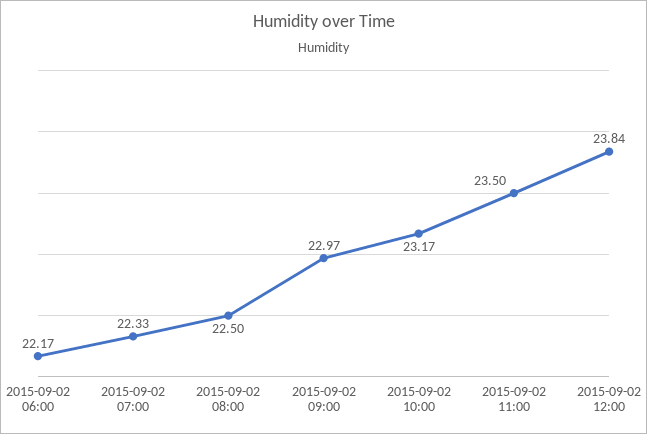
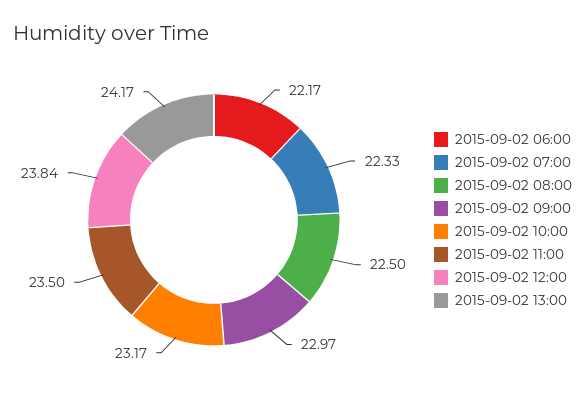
2015-09-02 13:00: none -> 24.17

